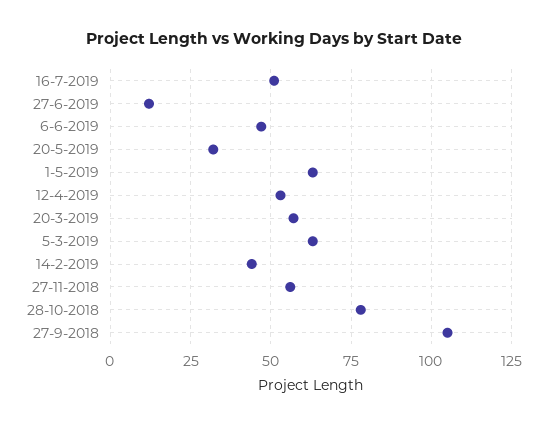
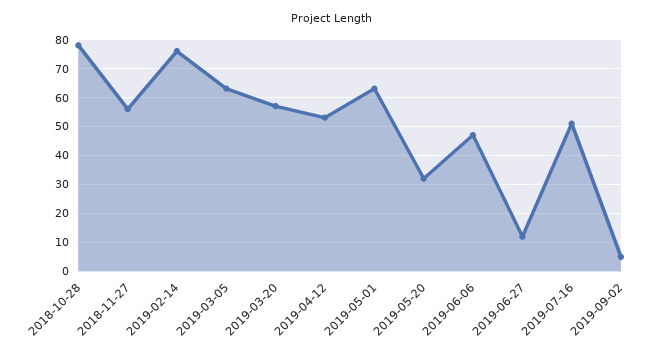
14-2-2019: 45 -> 75
27-9-2018: 105 -> none
2019-09-02: none -> 5

